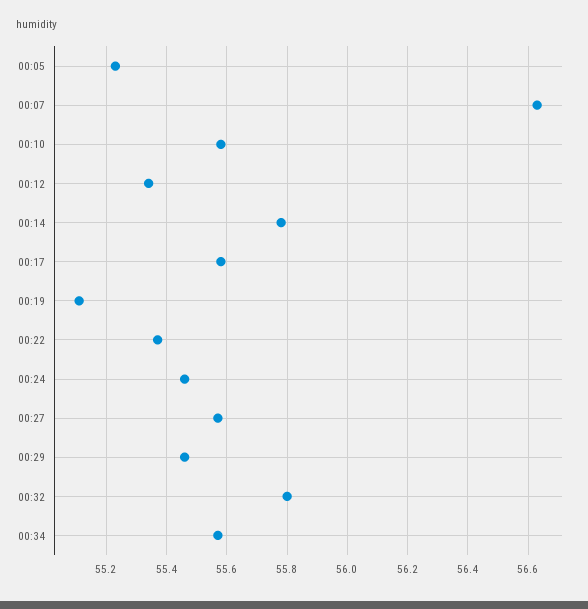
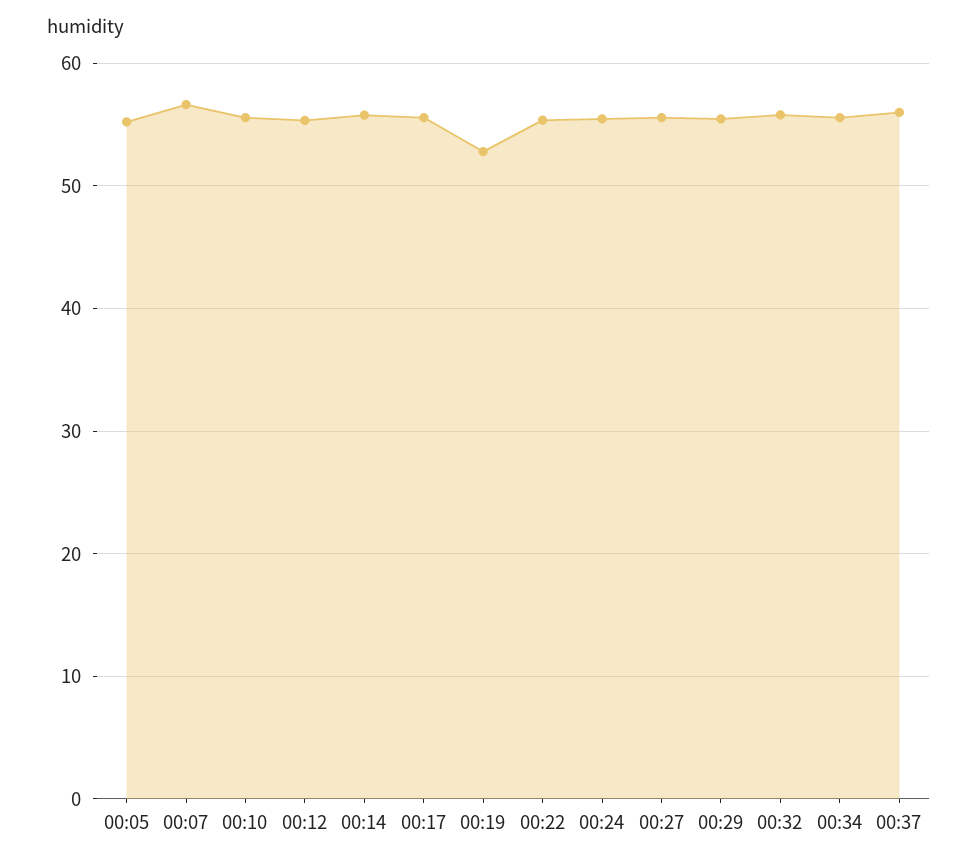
00:19: 55.1 -> 53
00:37: none -> 56

